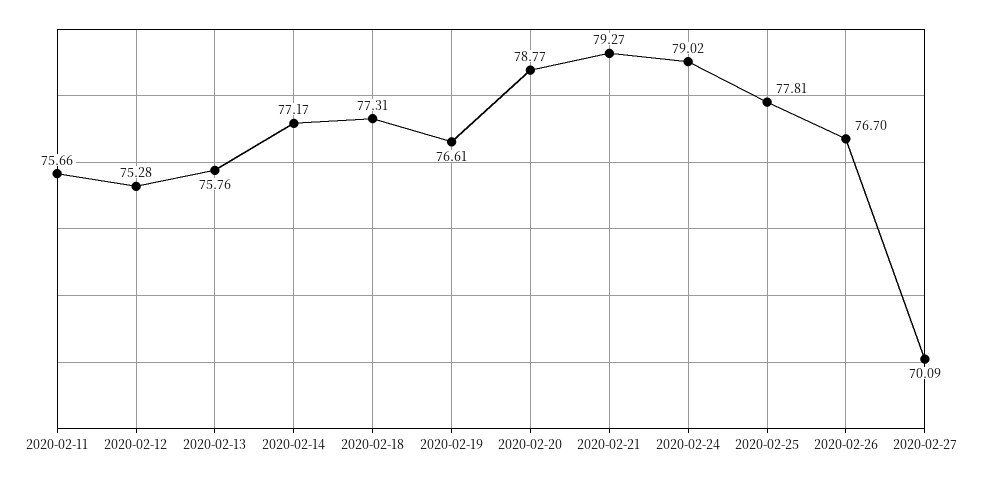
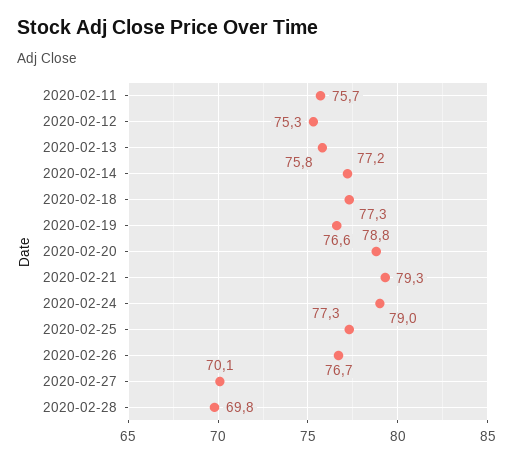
2020-02-25: 77.81 -> 77.3
2020-02-28: none -> 69.8

